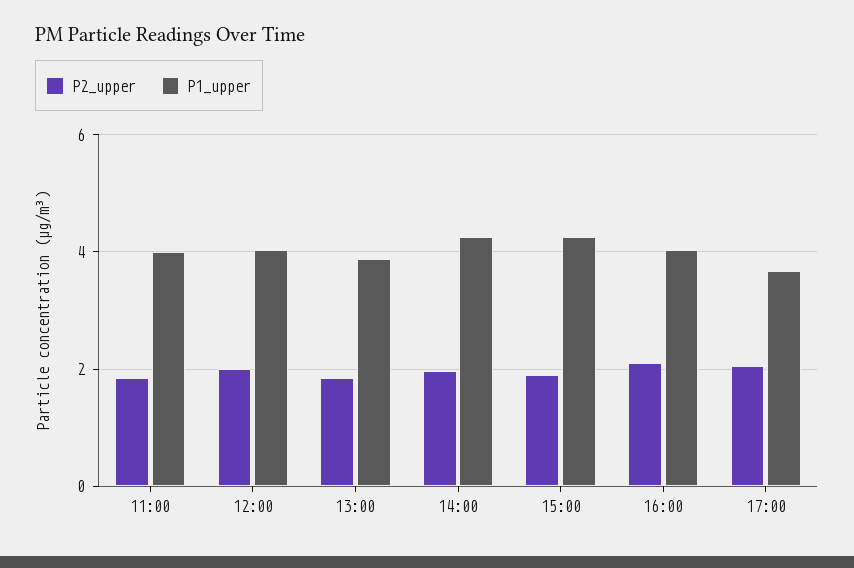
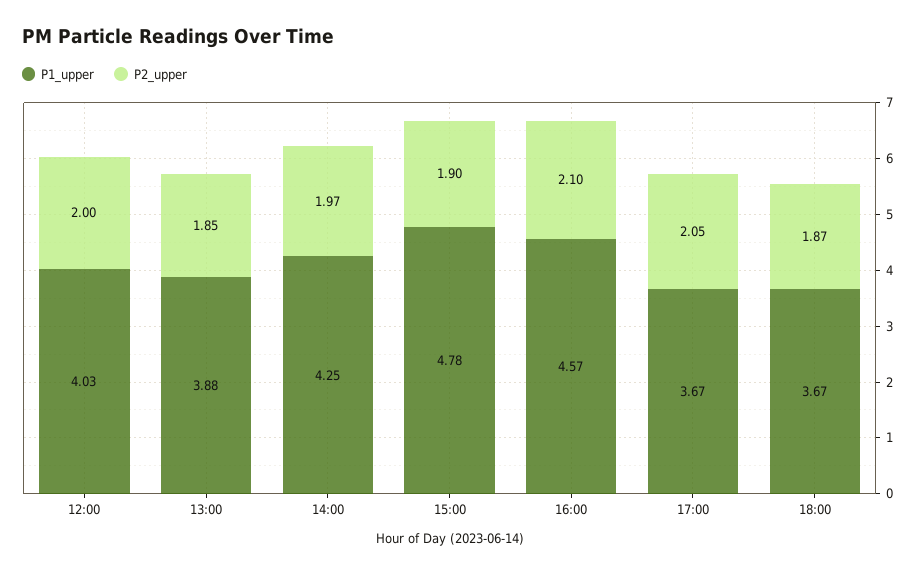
P2_upper, 11:00: 1.8 -> none
P1_upper, 11:00: 4 -> none
P1_upper, 15:00: 4.2 -> 4.78
P1_upper, 16:00: 4 -> 4.57
P1_upper, 18:00: none -> 3.67
P2_upper, 18:00: none -> 1.87

